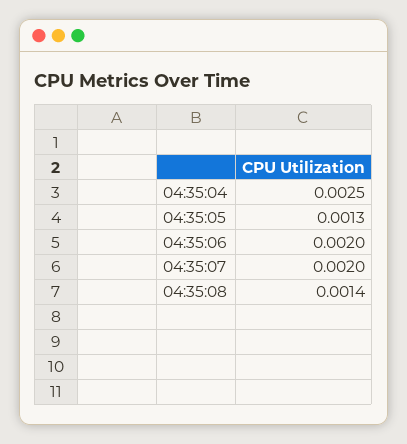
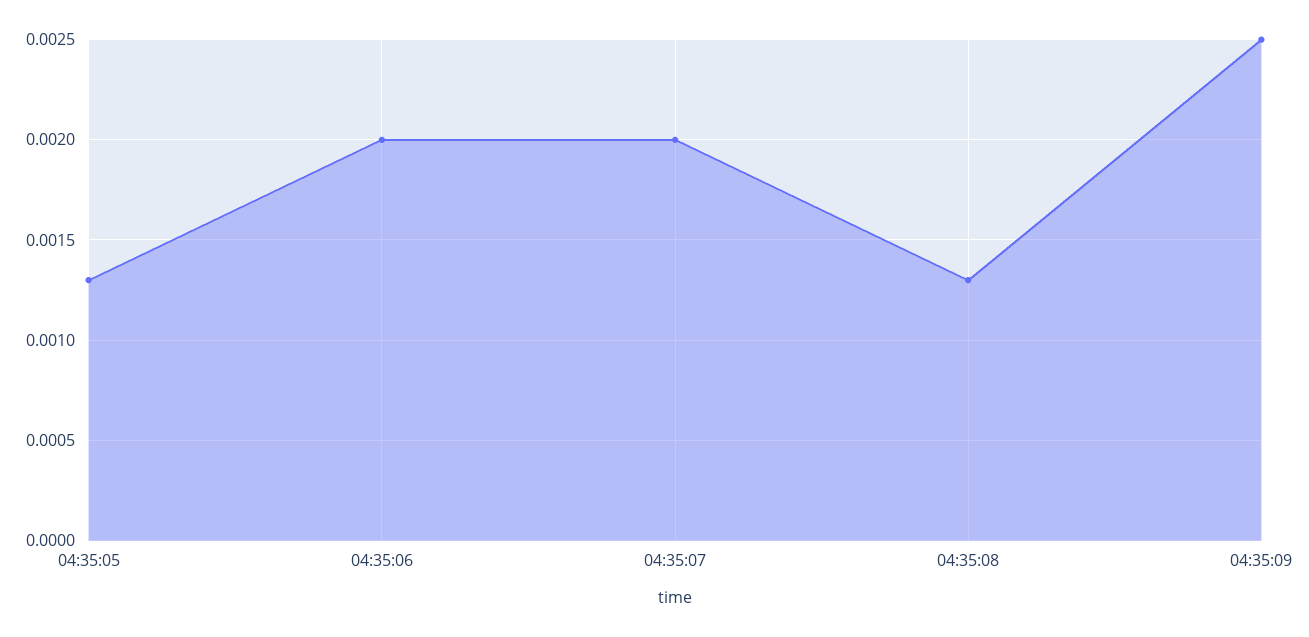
04:35:04: 0.0025 -> none
04:35:08: 0.0014 -> 0.0013
04:35:09: none -> 0.0025

